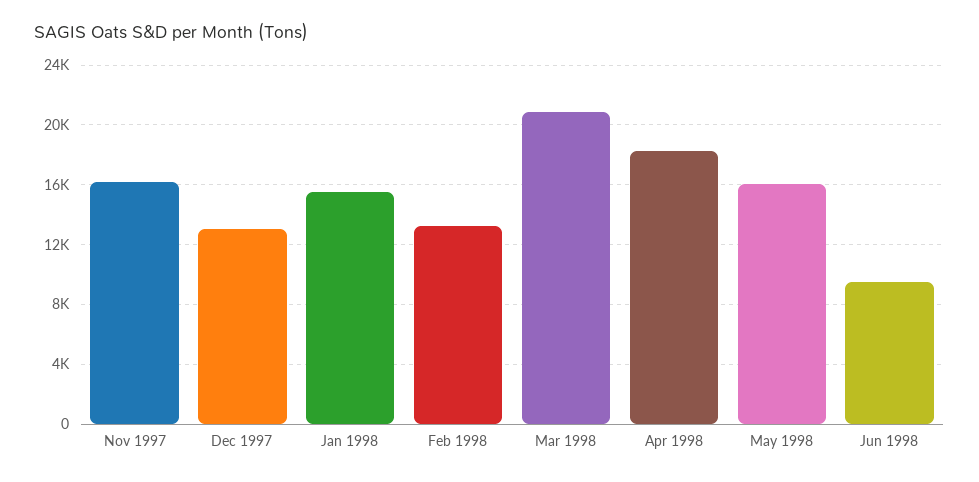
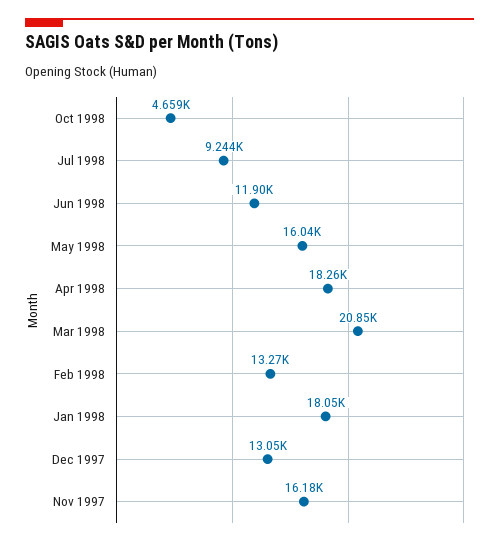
Jan 1998: 15500 -> 18050
Jun 1998: 9500 -> 11900
Oct 1998: none -> 4659
Jul 1998: none -> 9244

